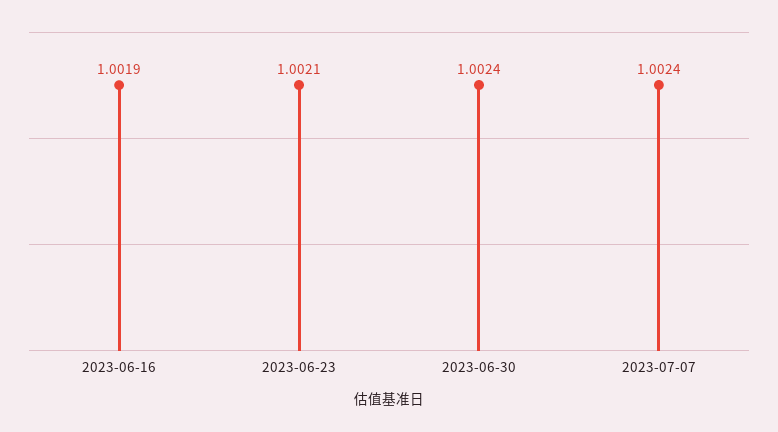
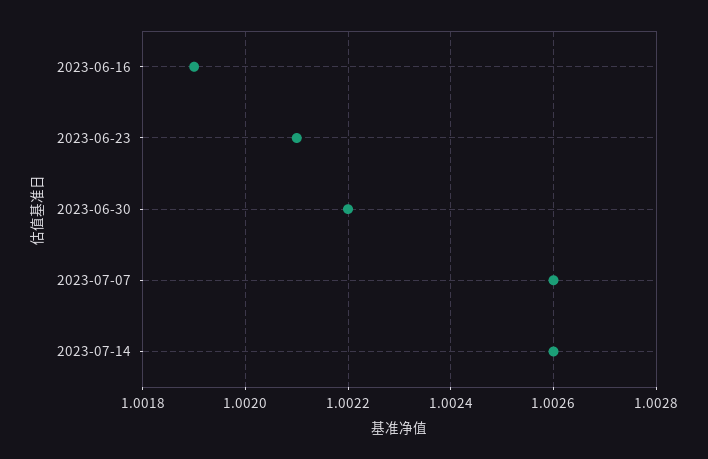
2023-06-30: 1.0024 -> 1.0022
2023-07-07: 1.0024 -> 1.0026
2023-07-14: none -> 1.0026

